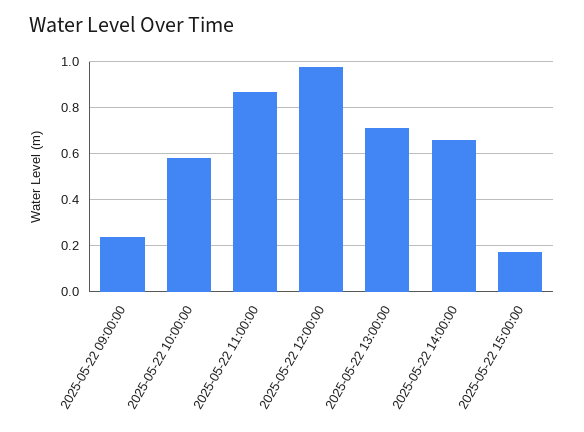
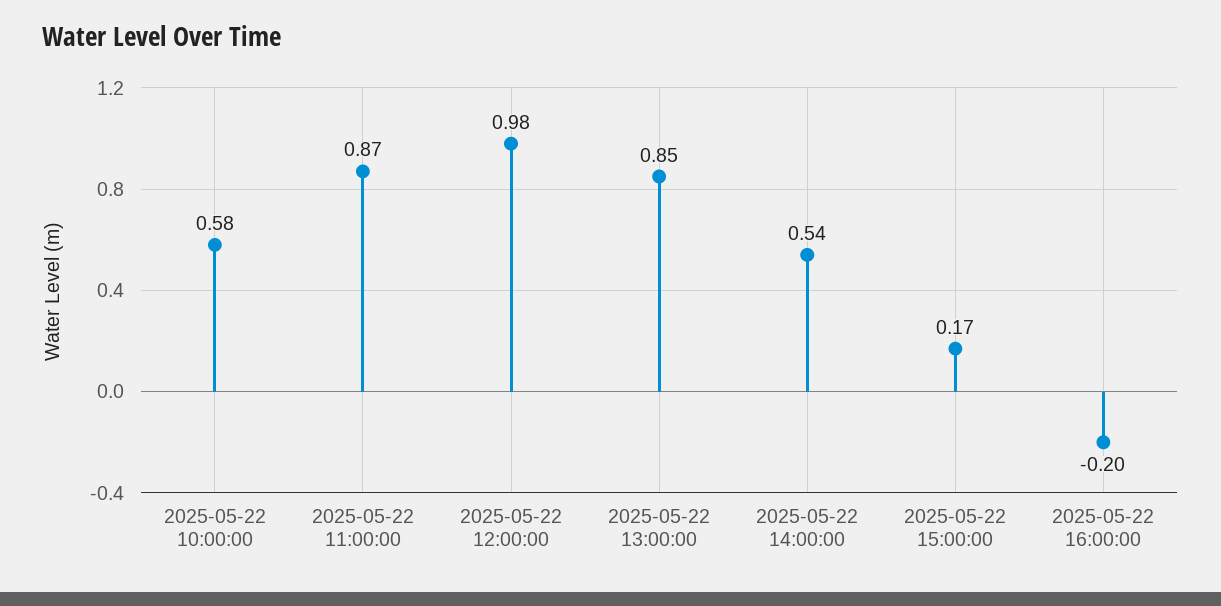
2025-05-22 09:00:00: 0.25 -> none
2025-05-22 13:00:00: 0.7 -> 0.85
2025-05-22 14:00:00: 0.65 -> 0.54
2025-05-22 16:00:00: none -> -0.2

